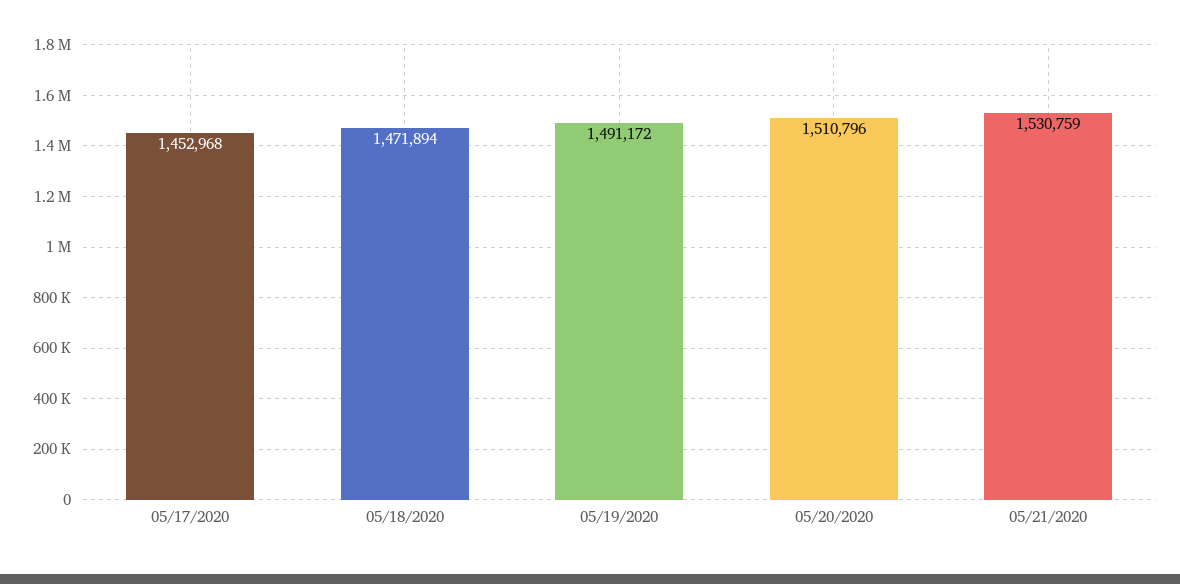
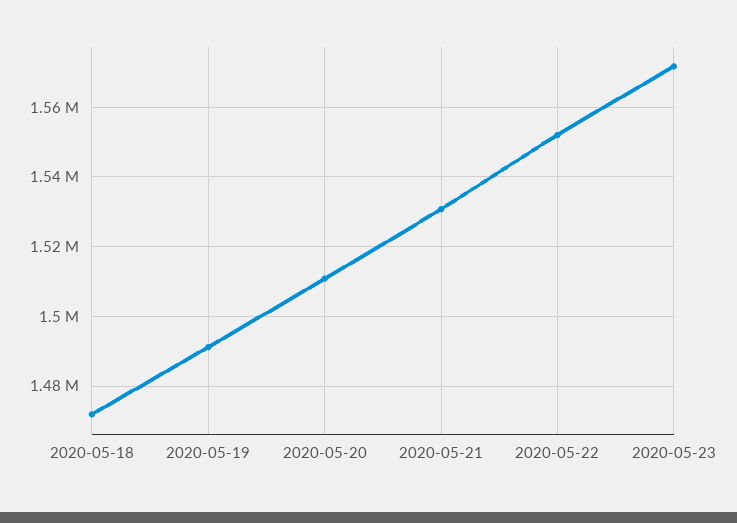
05/17/2020: 1452968 -> none
2020-05-22: none -> 1552000
2020-05-23: none -> 1572000

